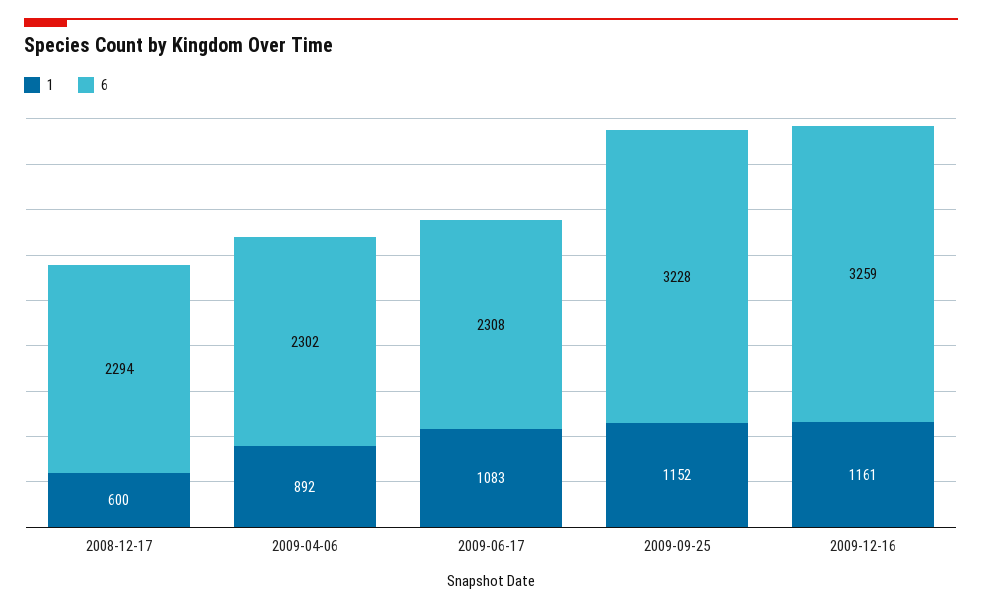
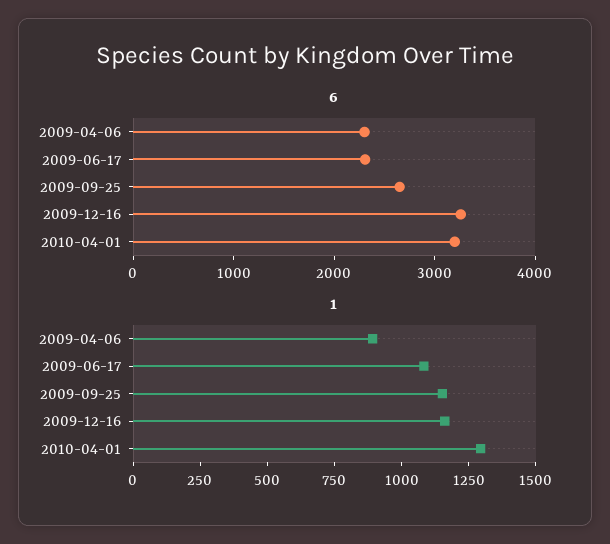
1, 2008-12-17: 600 -> none
6, 2008-12-17: 2294 -> none
6, 2009-09-25: 3228 -> 2600
6, 2010-04-01: none -> 3200
1, 2010-04-01: none -> 1300

